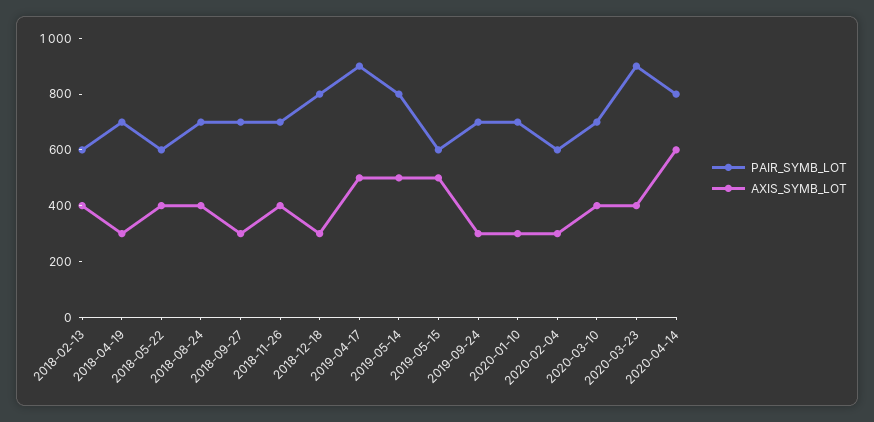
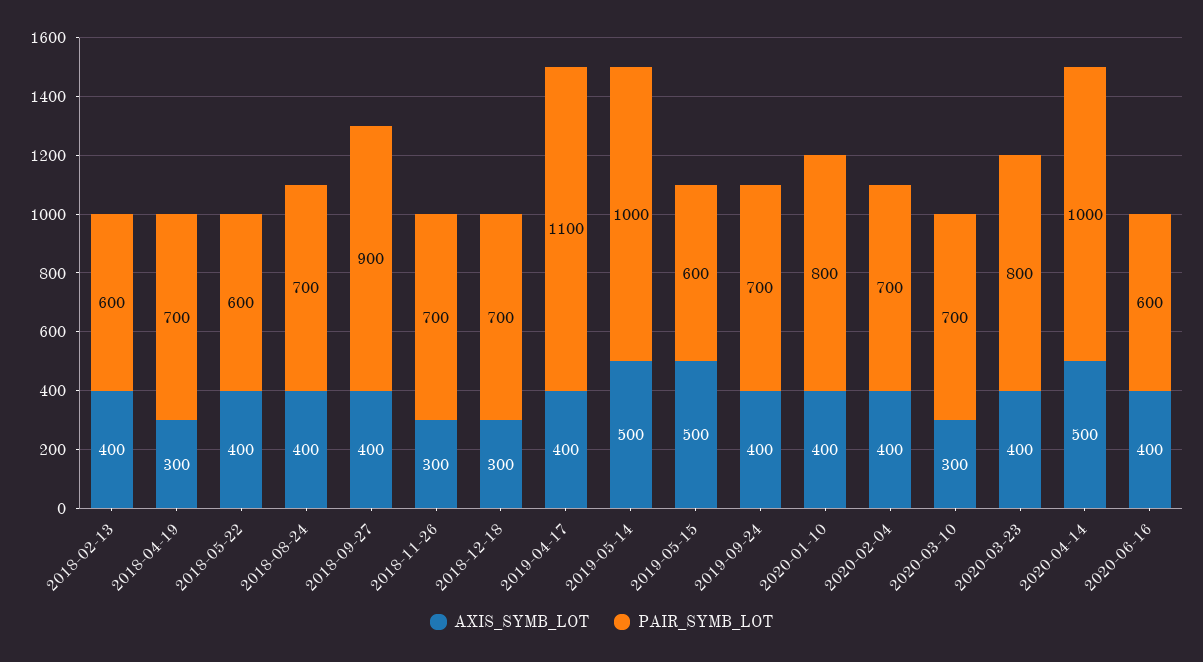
PAIR_SYMB_LOT, 2018-09-27: 700 -> 900
AXIS_SYMB_LOT, 2018-09-27: 300 -> 400
AXIS_SYMB_LOT, 2018-11-26: 400 -> 300
PAIR_SYMB_LOT, 2018-12-18: 800 -> 700
PAIR_SYMB_LOT, 2019-04-17: 900 -> 1100
AXIS_SYMB_LOT, 2019-04-17: 500 -> 400
PAIR_SYMB_LOT, 2019-05-14: 800 -> 1000
AXIS_SYMB_LOT, 2019-09-24: 300 -> 400
PAIR_SYMB_LOT, 2020-01-10: 700 -> 800
AXIS_SYMB_LOT, 2020-01-10: 300 -> 400
PAIR_SYMB_LOT, 2020-02-04: 600 -> 700
AXIS_SYMB_LOT, 2020-02-04: 300 -> 400
AXIS_SYMB_LOT, 2020-03-10: 400 -> 300
PAIR_SYMB_LOT, 2020-03-23: 900 -> 800
PAIR_SYMB_LOT, 2020-04-14: 800 -> 1000
AXIS_SYMB_LOT, 2020-04-14: 600 -> 500
AXIS_SYMB_LOT, 2020-06-16: none -> 400
PAIR_SYMB_LOT, 2020-06-16: none -> 600

